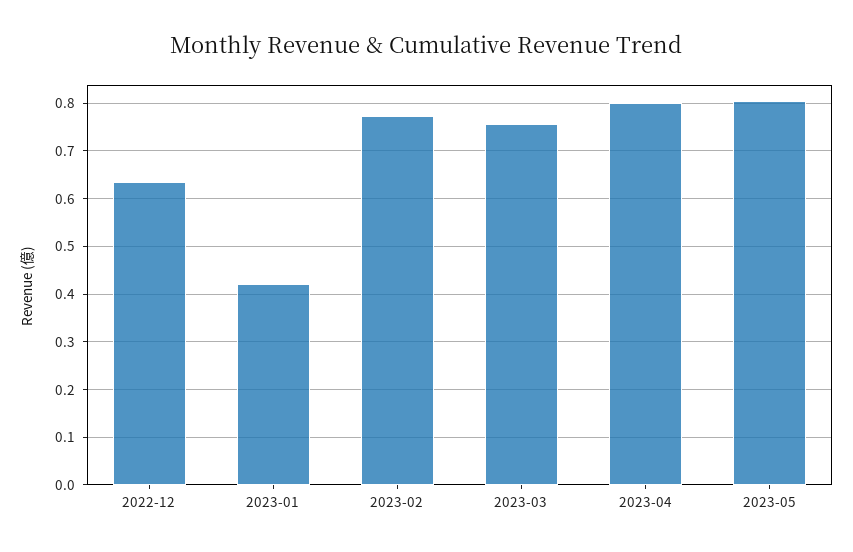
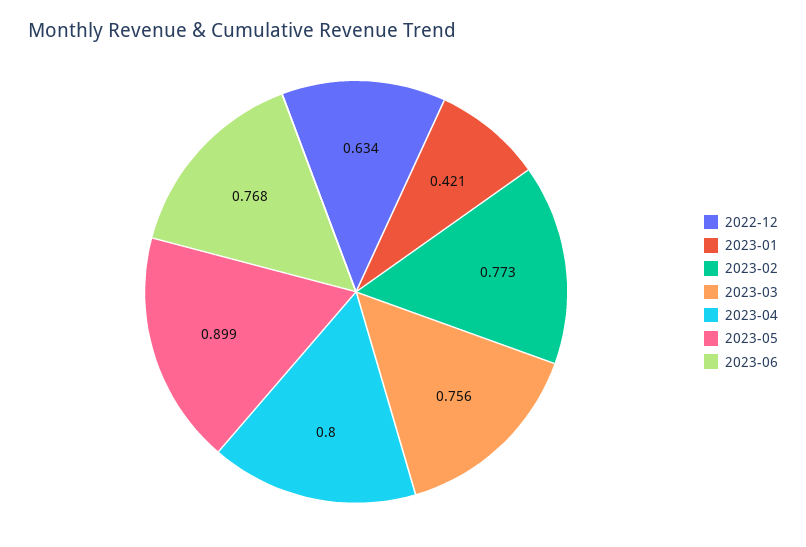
2023-05: 0.8 -> 0.899
2023-06: none -> 0.768

